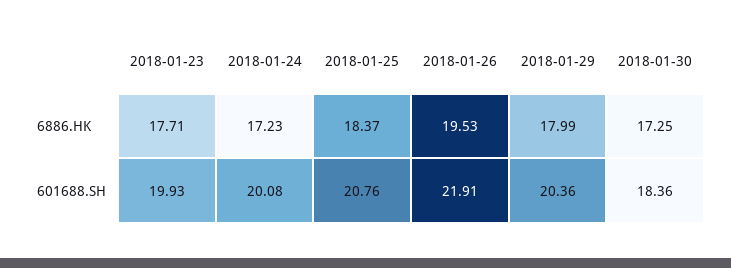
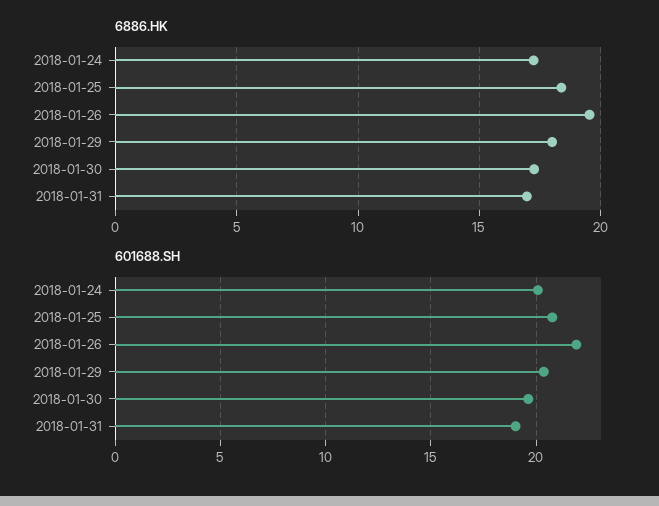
6886.HK, 2018-01-23: 17.71 -> none
601688.SH, 2018-01-23: 19.93 -> none
601688.SH, 2018-01-30: 18.36 -> 19.5
6886.HK, 2018-01-31: none -> 17
601688.SH, 2018-01-31: none -> 19

